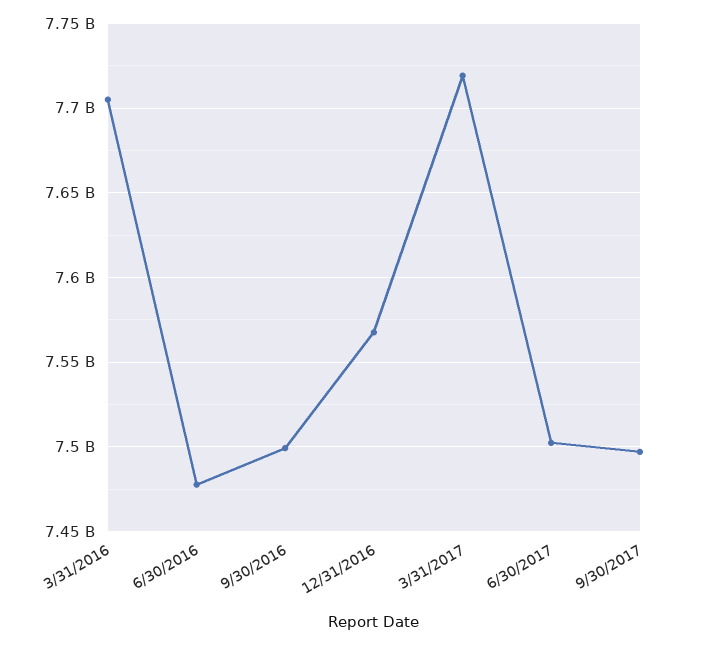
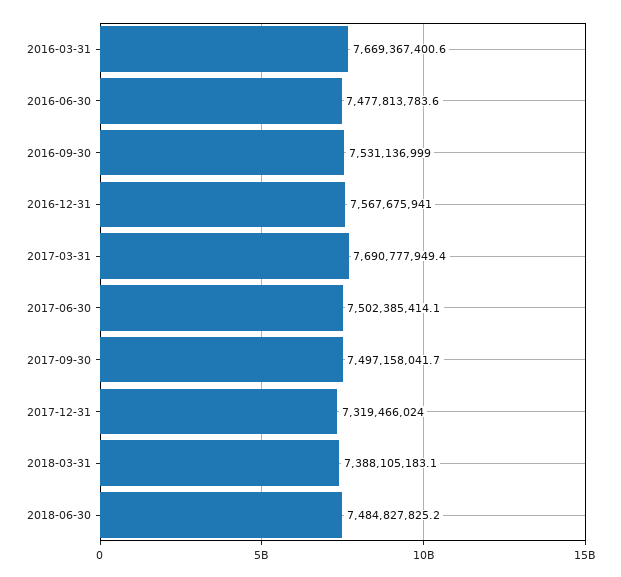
3/31/2016: 7705000000 -> 7669367400.6
9/30/2016: 7500000000 -> 7531136999
3/31/2017: 7720000000 -> 7690777949.4
2017-12-31: none -> 7319466024
2018-03-31: none -> 7388105183.1
2018-06-30: none -> 7484827825.2

